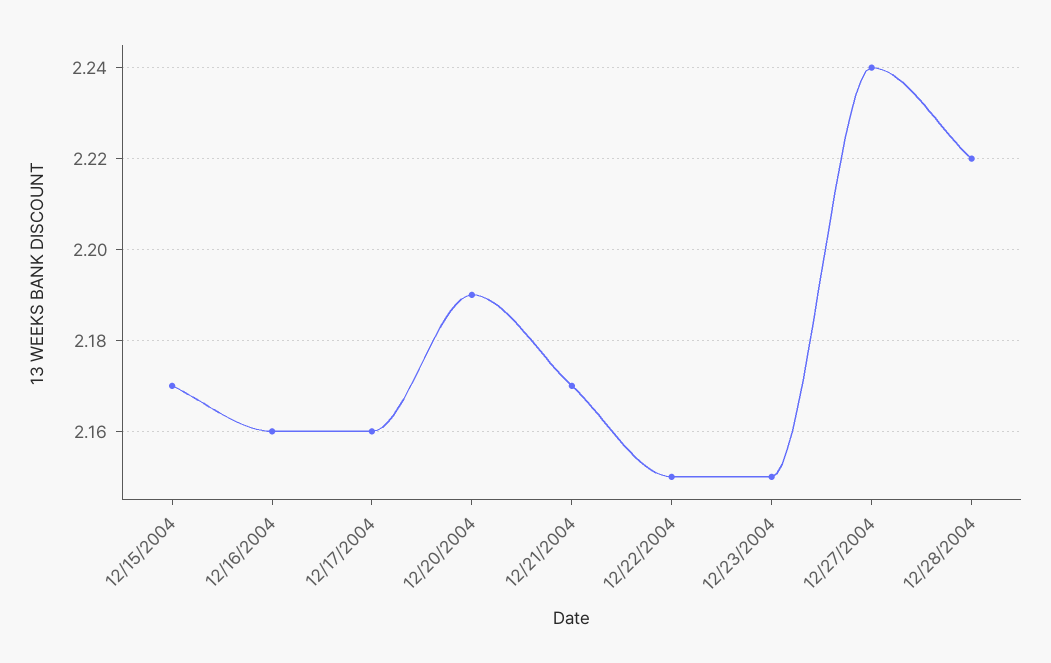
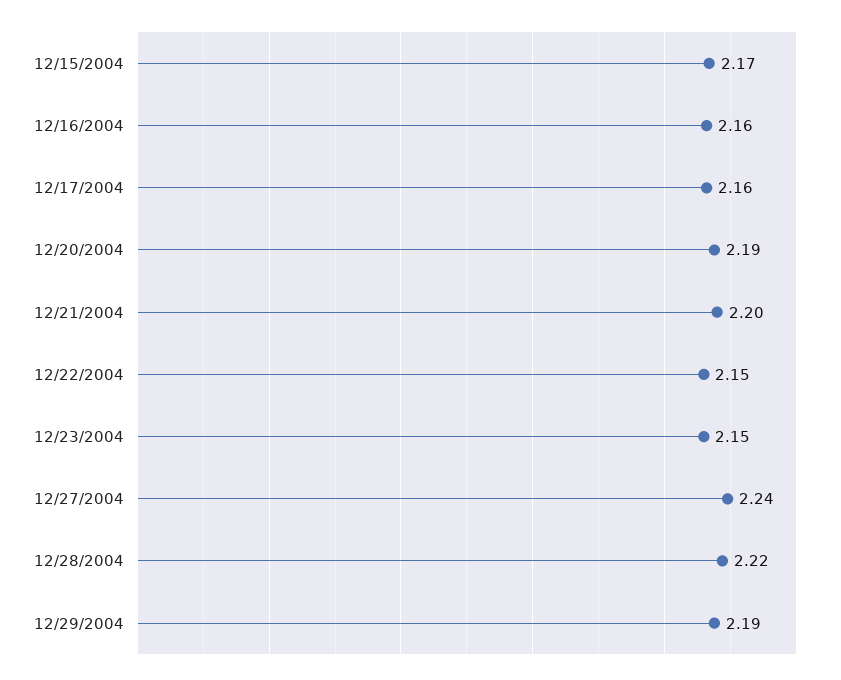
12/21/2004: 2.17 -> 2.2
12/29/2004: none -> 2.19

